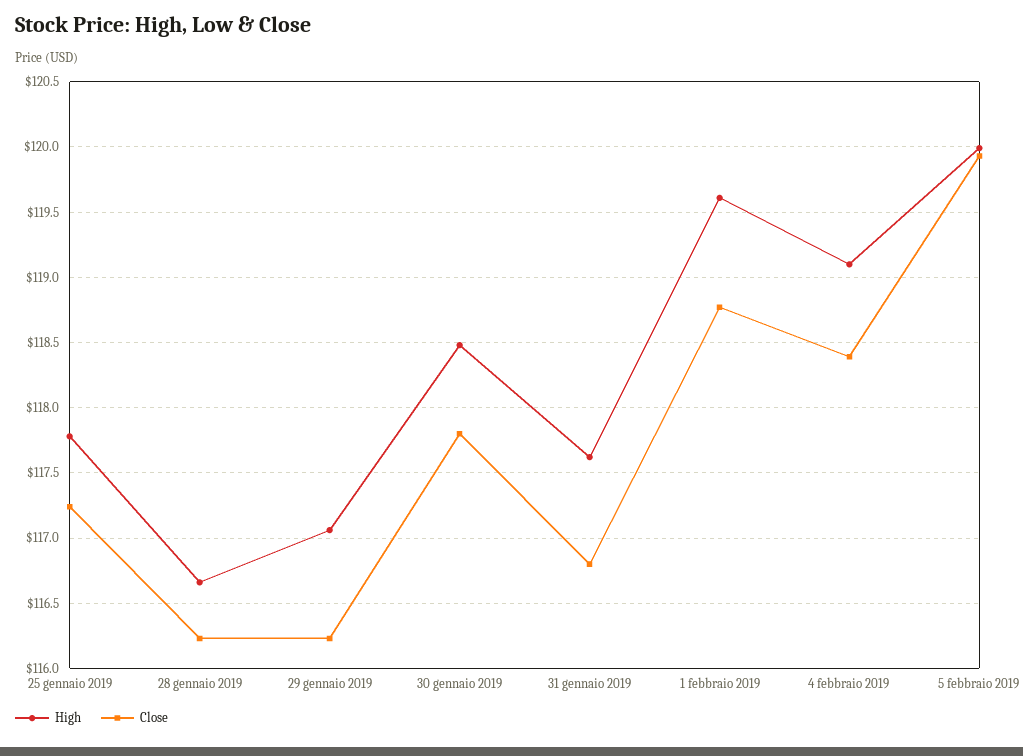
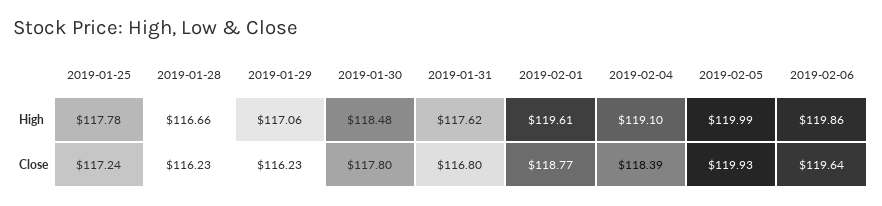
High, 2019-02-06: none -> 119.86
Close, 2019-02-06: none -> 119.64

